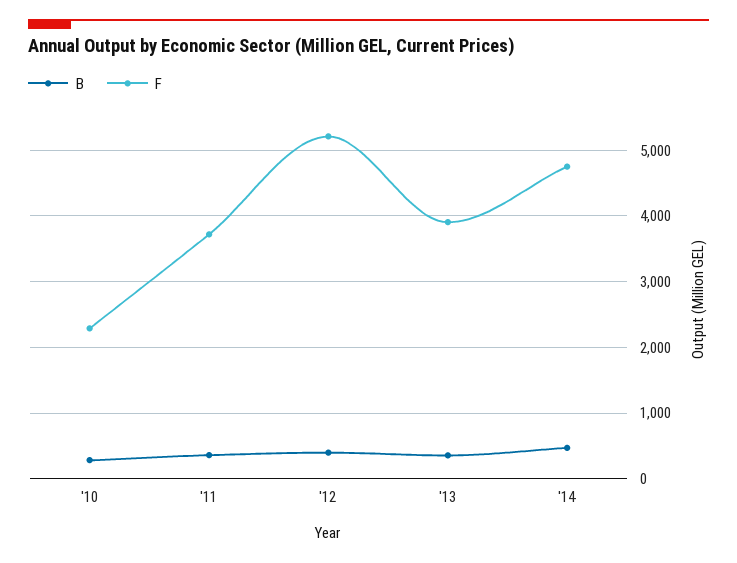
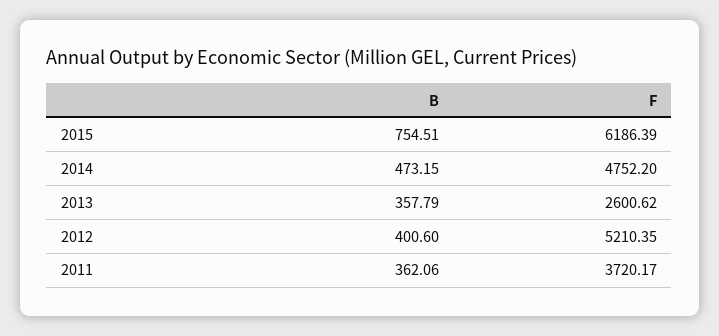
B, '10: 300 -> none
F, '10: 2300 -> none
F, '13: 3900 -> 2600.62
B, 2015: none -> 754.51
F, 2015: none -> 6186.39

